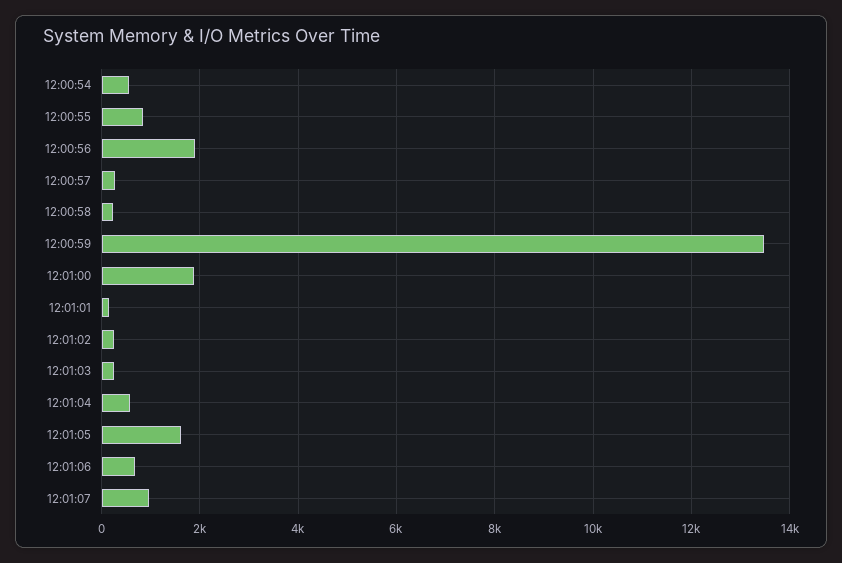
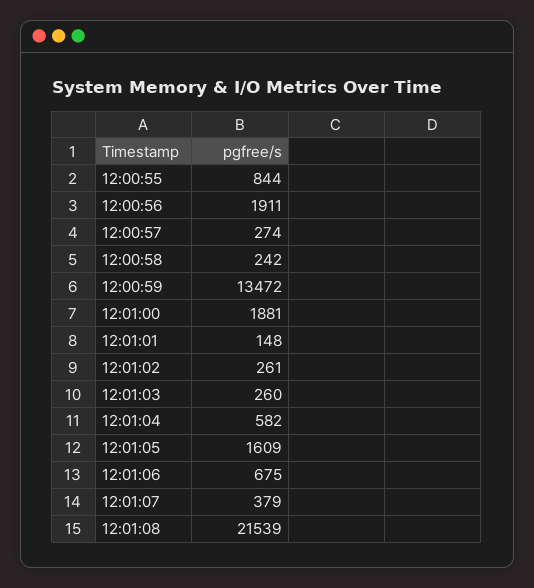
12:00:54: 600 -> none
12:01:07: 1000 -> 379
12:01:08: none -> 21539

